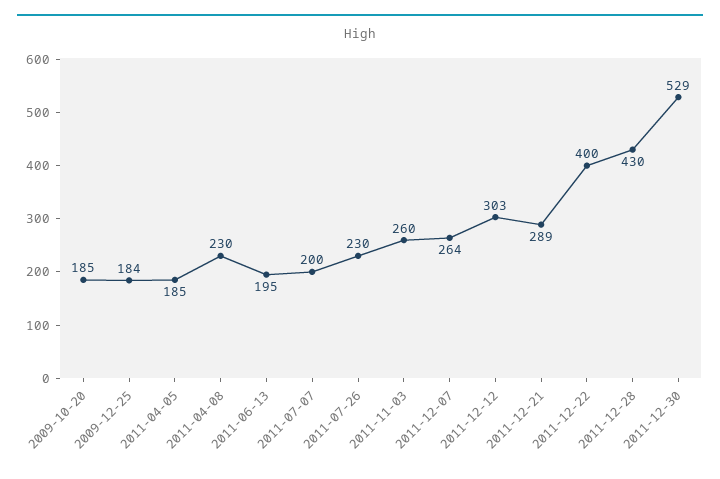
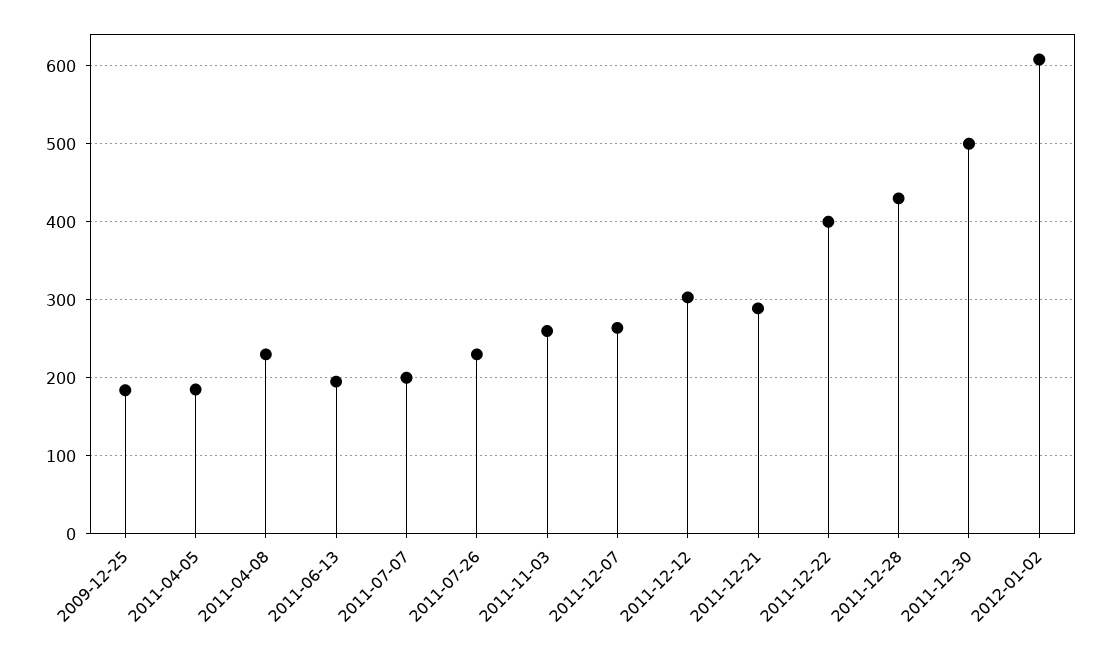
2009-10-20: 185 -> none
2011-12-30: 529 -> 500
2012-01-02: none -> 610

